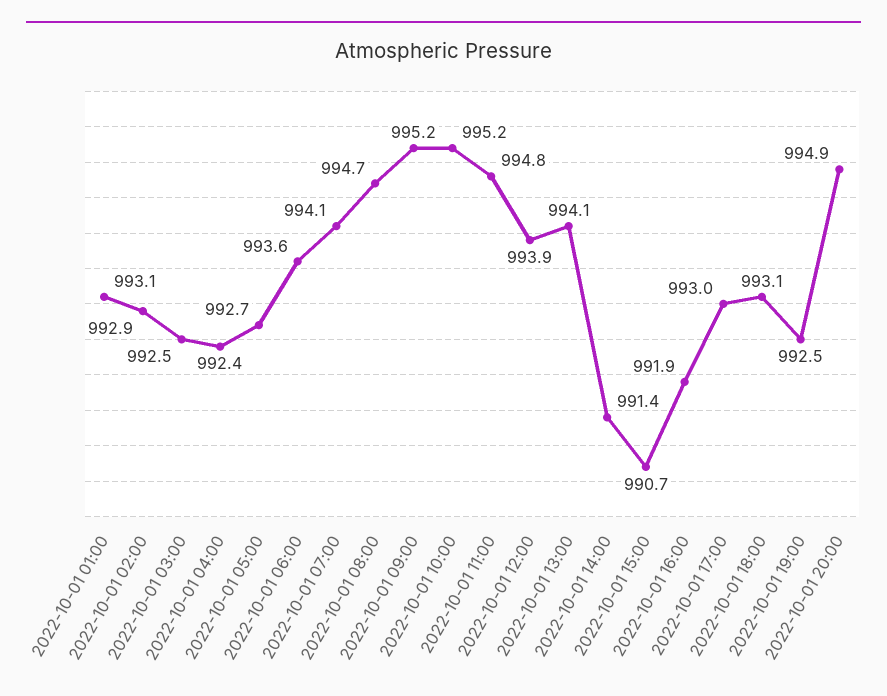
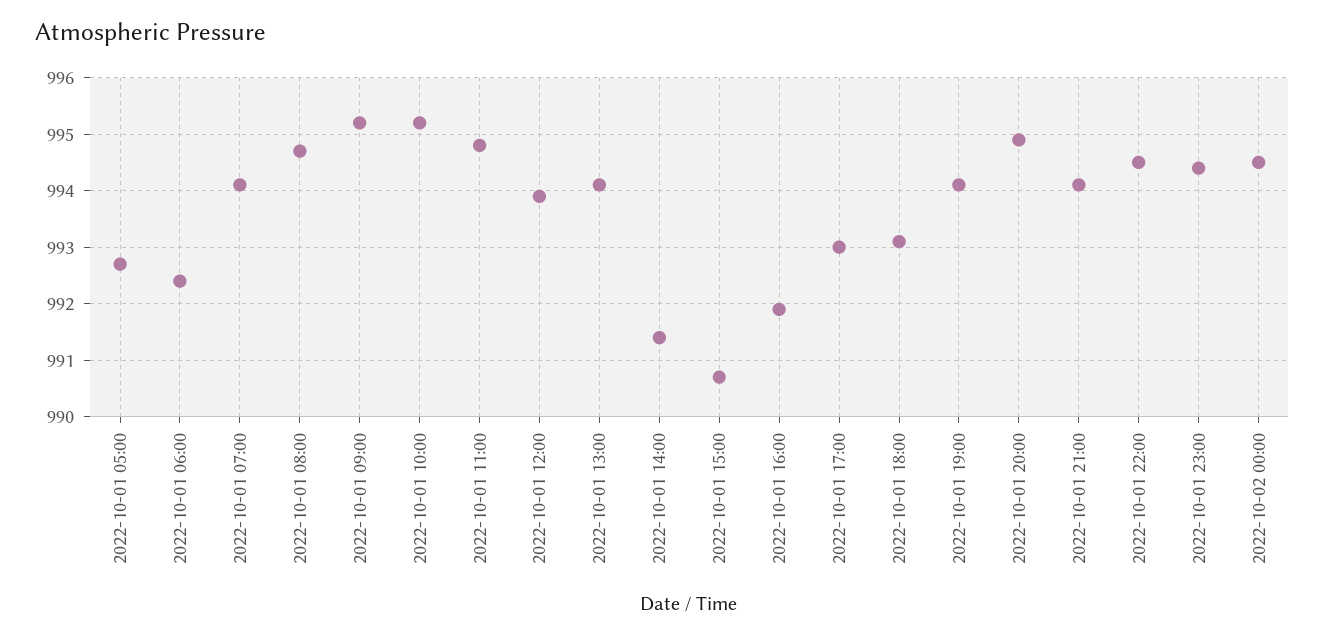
2022-10-01 01:00: 993.1 -> none
2022-10-01 02:00: 992.9 -> none
2022-10-01 03:00: 992.5 -> none
2022-10-01 04:00: 992.4 -> none
2022-10-01 06:00: 993.6 -> 992.5
2022-10-01 19:00: 992.5 -> 994
2022-10-01 21:00: none -> 994
2022-10-01 22:00: none -> 994.5
2022-10-01 23:00: none -> 994.5
2022-10-02 00:00: none -> 994.5

